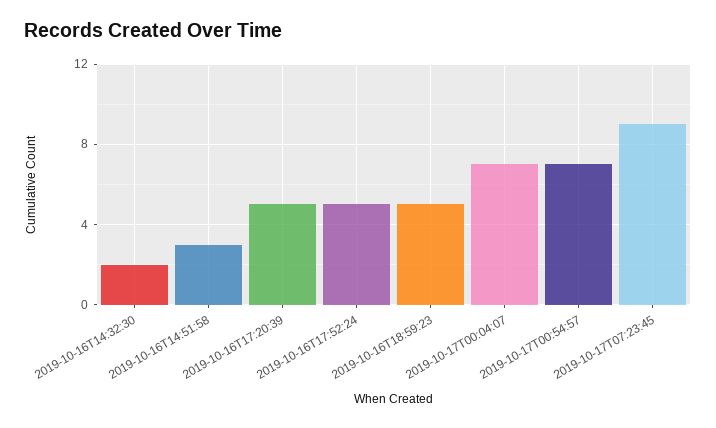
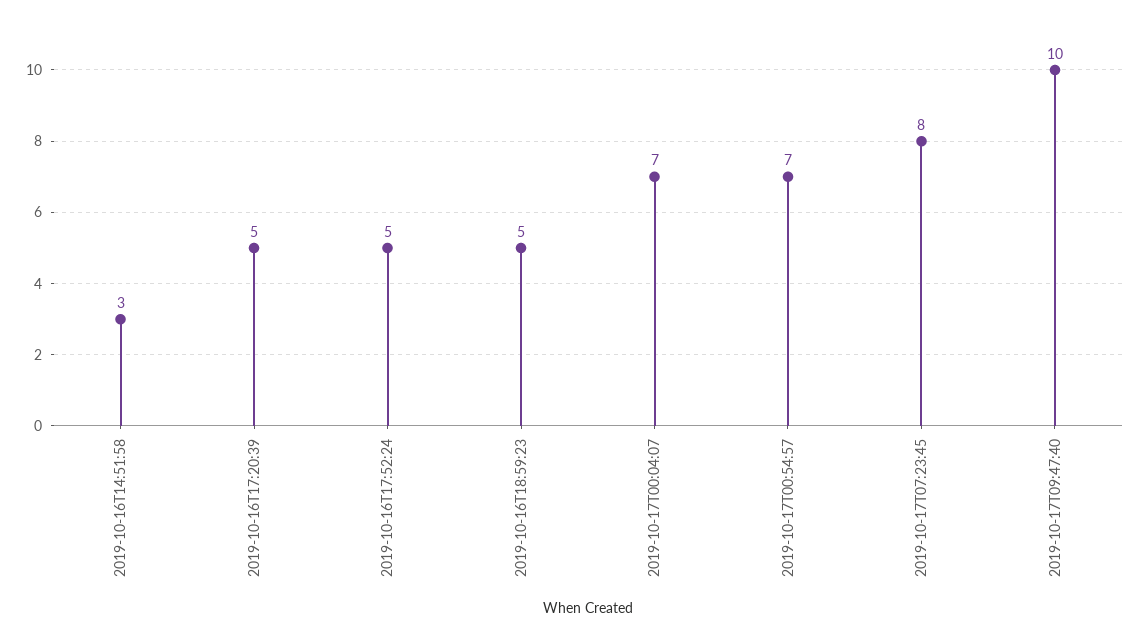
2019-10-16T14:32:30: 2 -> none
2019-10-17T07:23:45: 9 -> 8
2019-10-17T09:47:40: none -> 10

